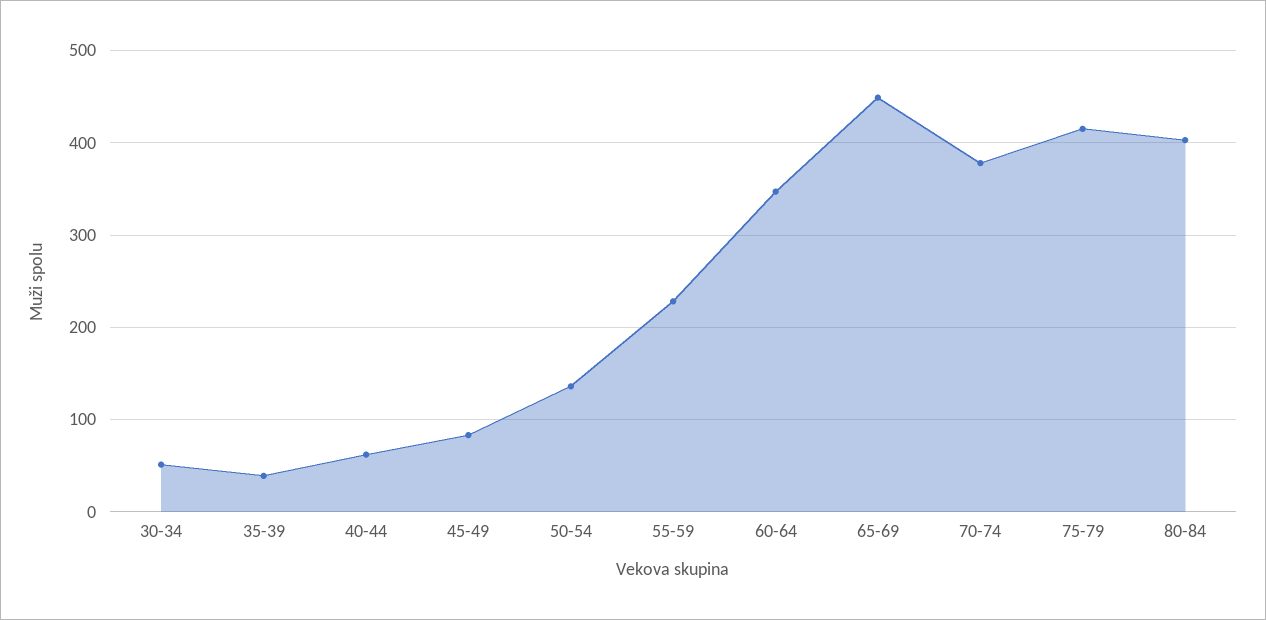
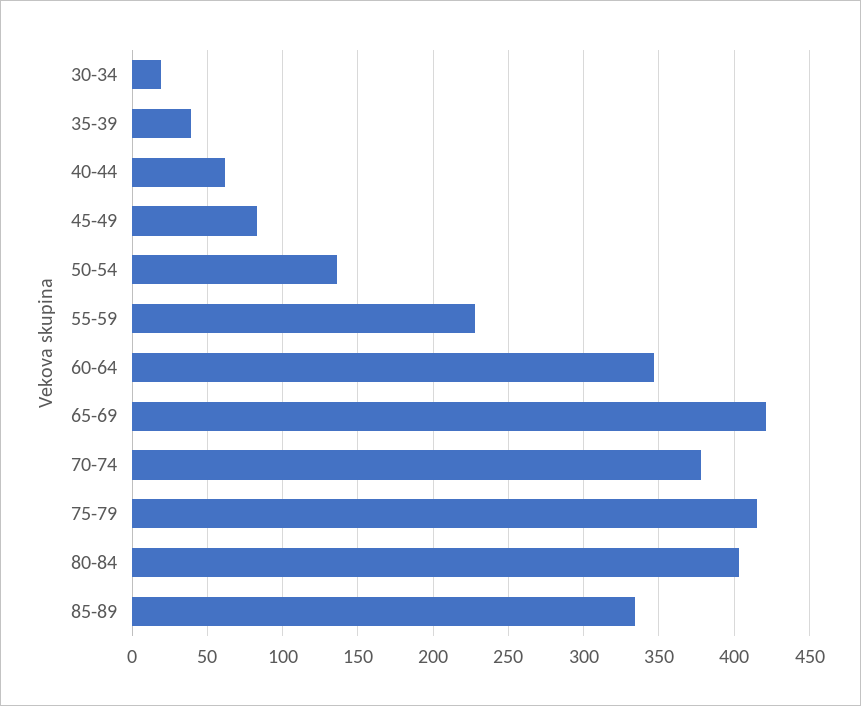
30-34: 50 -> 20
65-69: 450 -> 420
85-89: none -> 335

